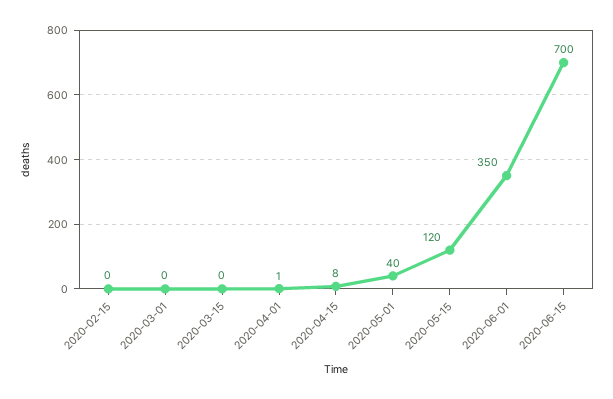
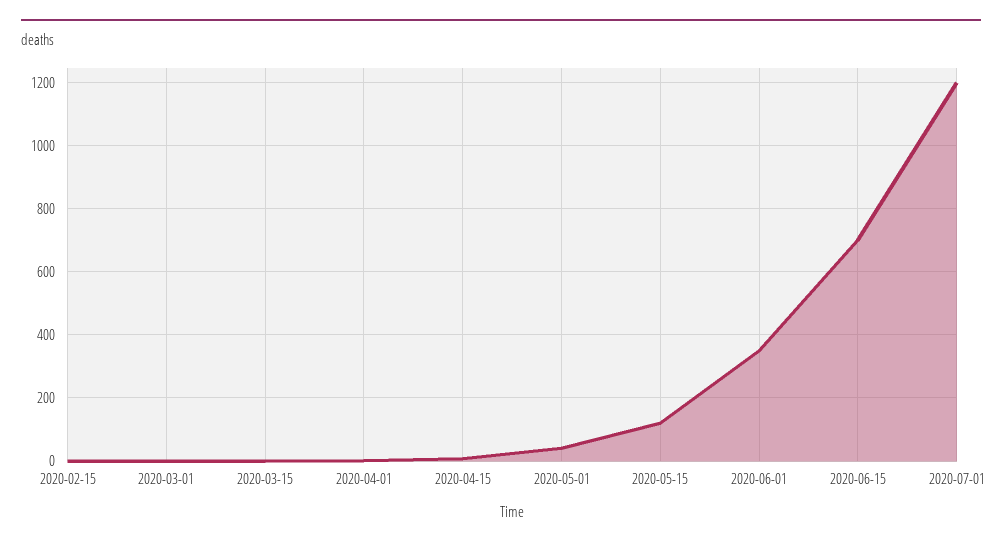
2020-07-01: none -> 1200

